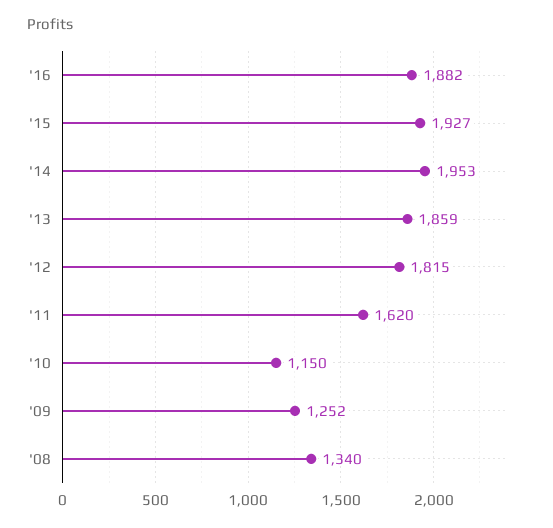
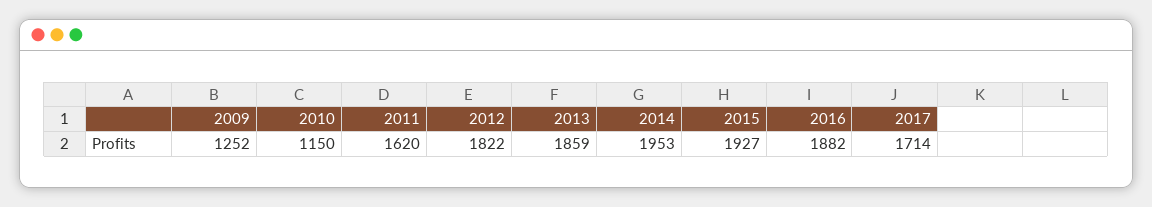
'12: 1815 -> 1822
'08: 1340 -> none
2017: none -> 1714

